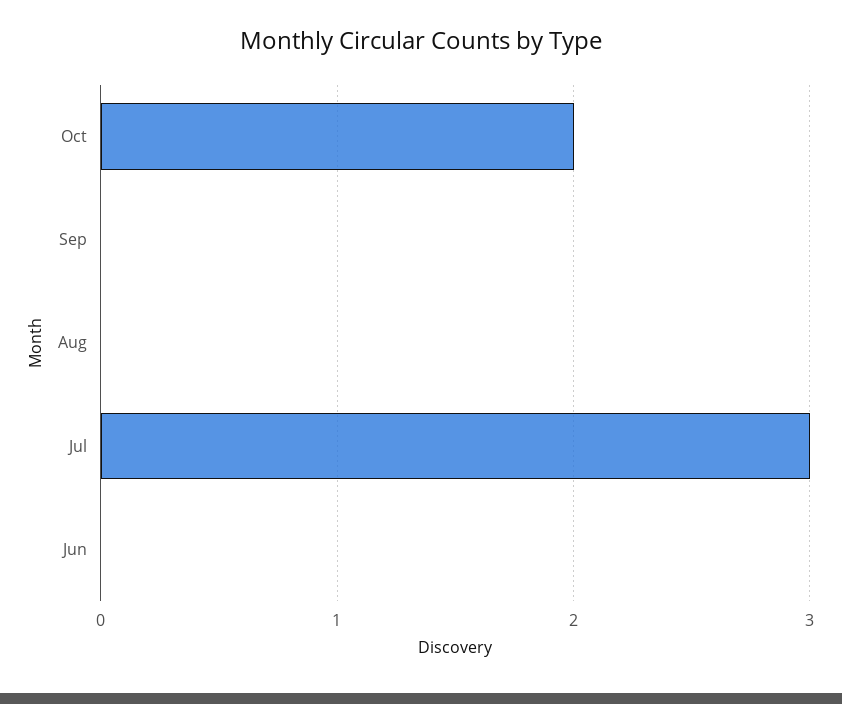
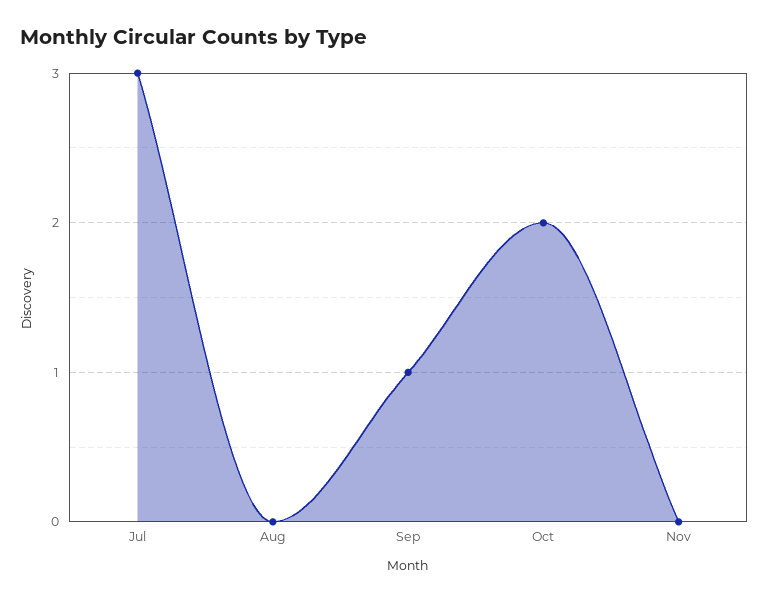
Sep: 0 -> 1
Jun: 0 -> none
Nov: none -> 0

